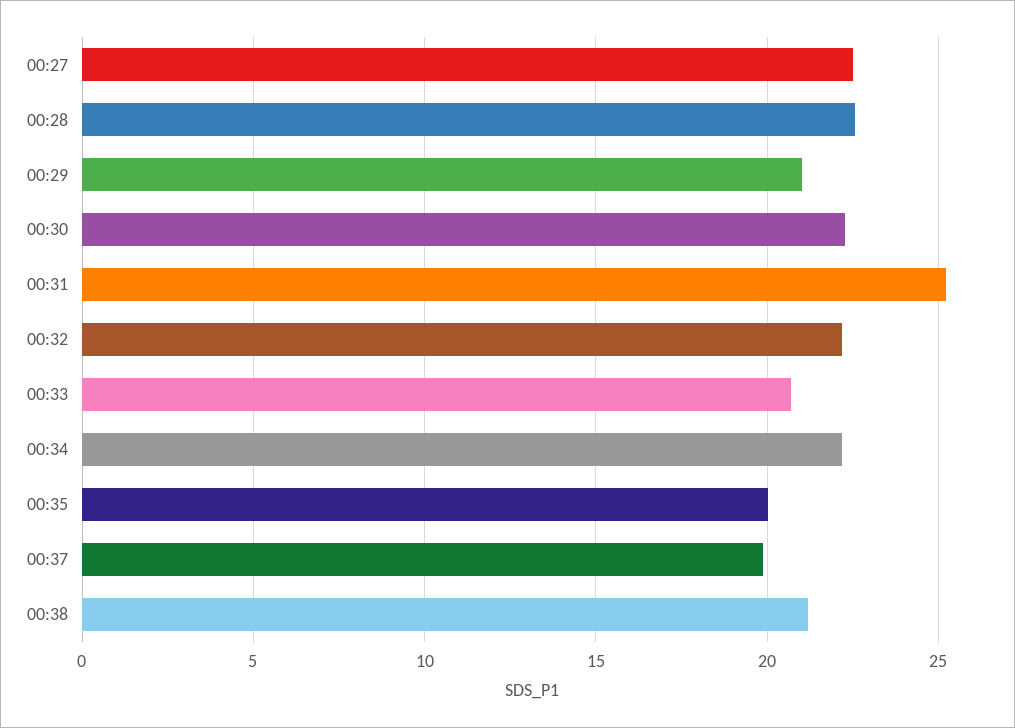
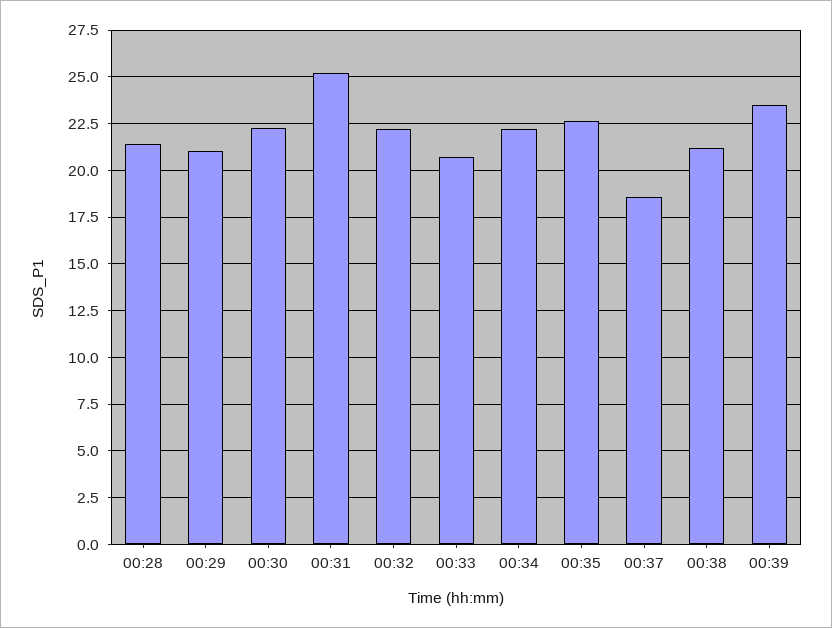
00:27: 22.5 -> none
00:28: 22.5 -> 21.5
00:35: 20 -> 22.5
00:37: 20 -> 18.5
00:39: none -> 23.5

